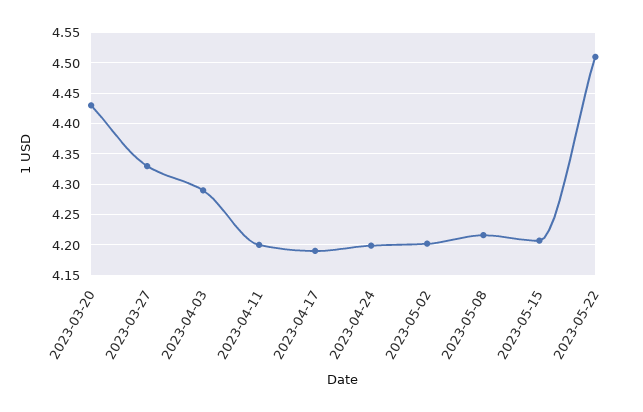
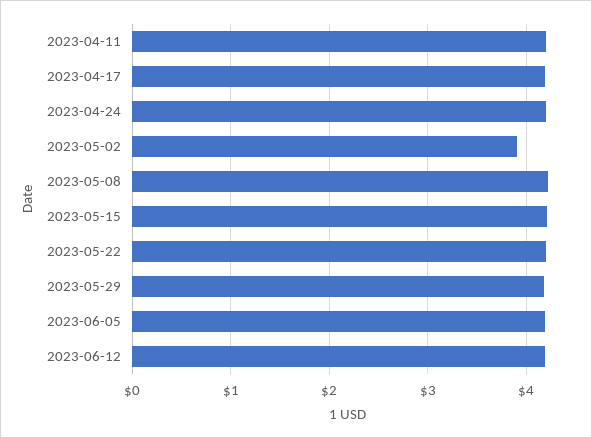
2023-03-20: 4.43 -> none
2023-03-27: 4.33 -> none
2023-04-03: 4.29 -> none
2023-05-02: 4.2 -> 3.9
2023-05-22: 4.51 -> 4.2
2023-05-29: none -> 4.2
2023-06-05: none -> 4.2
2023-06-12: none -> 4.2

